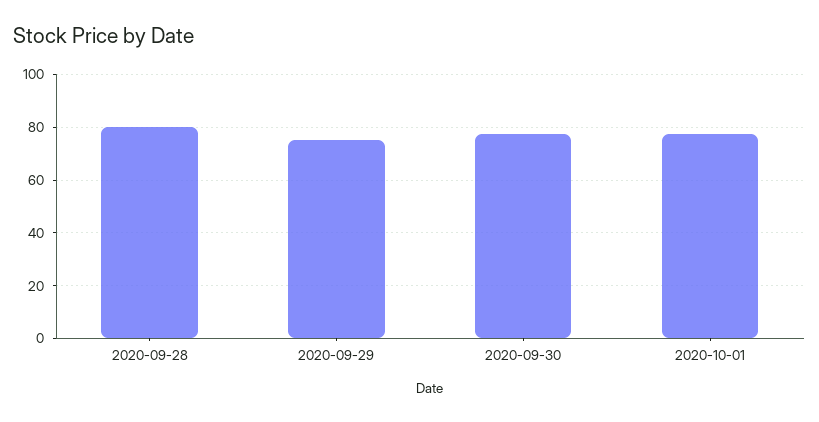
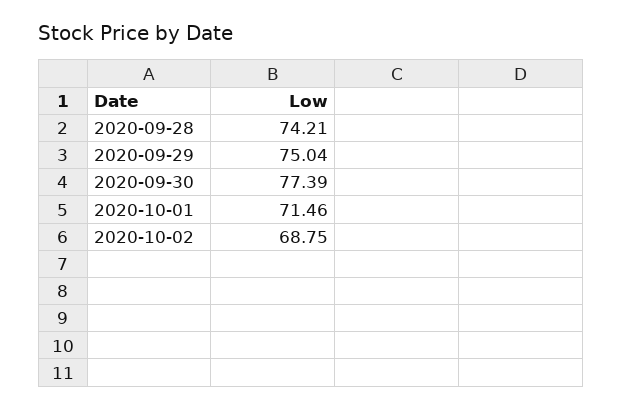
2020-09-28: 80 -> 74.21
2020-10-01: 77.5 -> 71.46
2020-10-02: none -> 68.75

